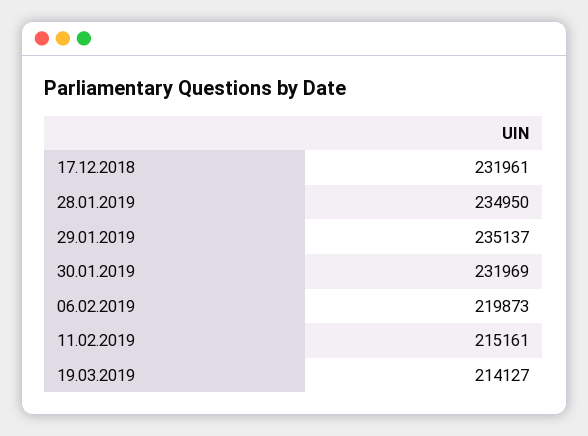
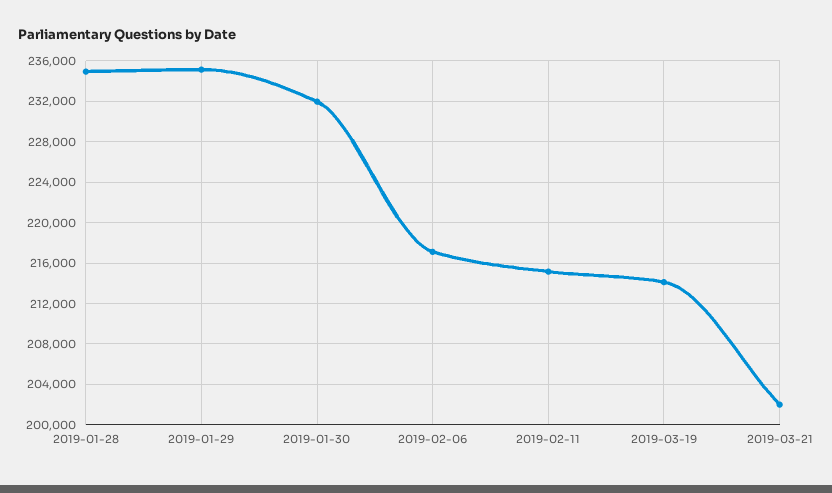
17.12.2018: 231961 -> none
06.02.2019: 219873 -> 217000
2019-03-21: none -> 202000

